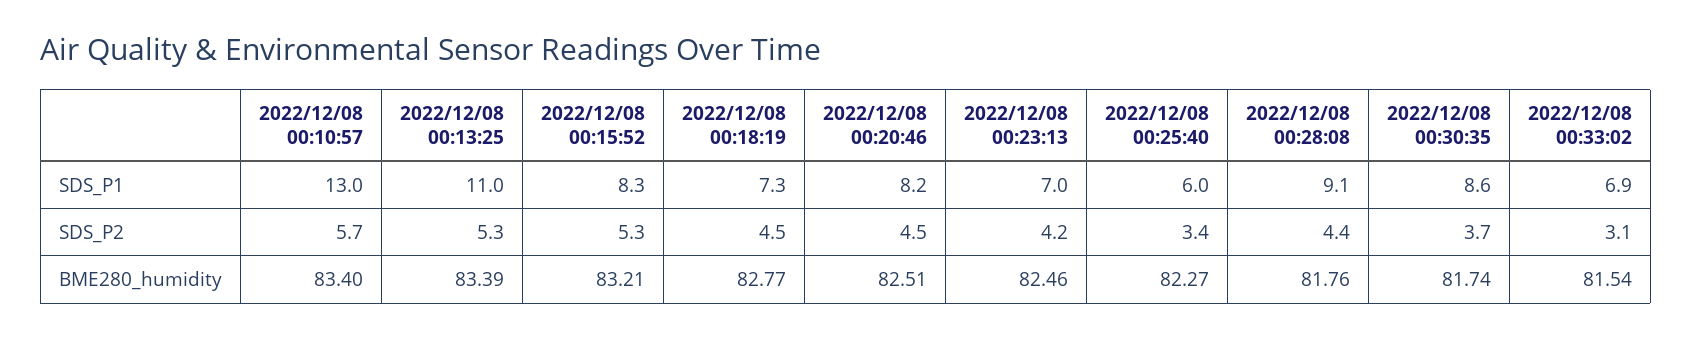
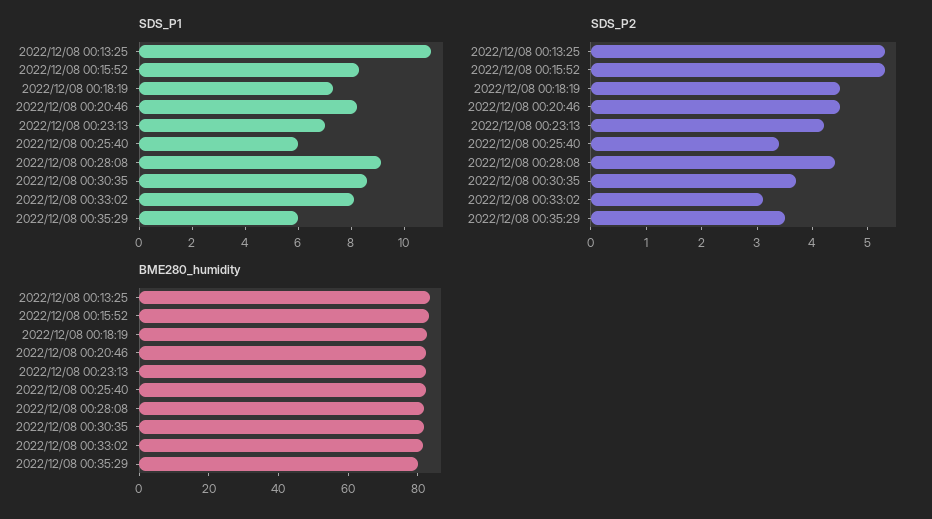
SDS_P1, 2022/12/08 00:10:57: 13 -> none
SDS_P1, 2022/12/08 00:33:02: 6.9 -> 8
SDS_P2, 2022/12/08 00:10:57: 5.7 -> none
BME280_humidity, 2022/12/08 00:10:57: 83.4 -> none
SDS_P1, 2022/12/08 00:35:29: none -> 6
SDS_P2, 2022/12/08 00:35:29: none -> 3.5
BME280_humidity, 2022/12/08 00:35:29: none -> 80

